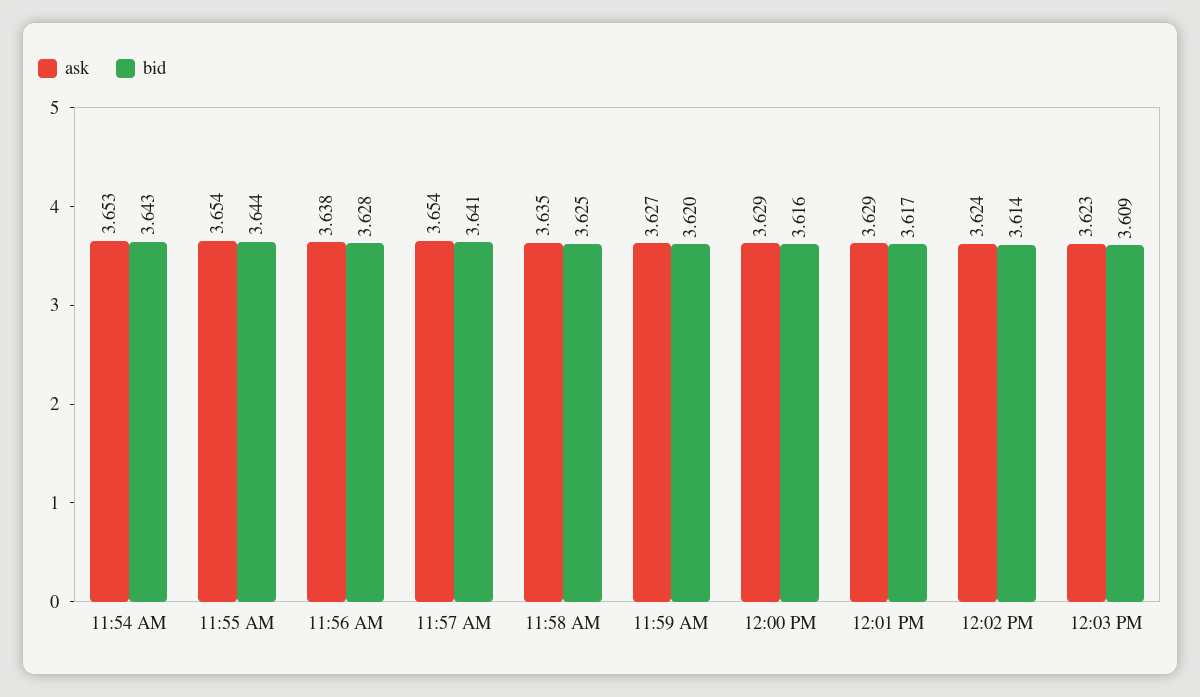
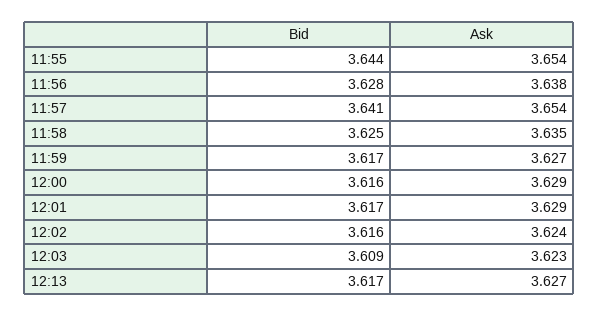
ask, 11:54 AM: 3.653 -> none
bid, 11:54 AM: 3.643 -> none
bid, 11:59 AM: 3.62 -> 3.617
bid, 12:02 PM: 3.614 -> 3.616
bid, 12:13: none -> 3.617
ask, 12:13: none -> 3.627

